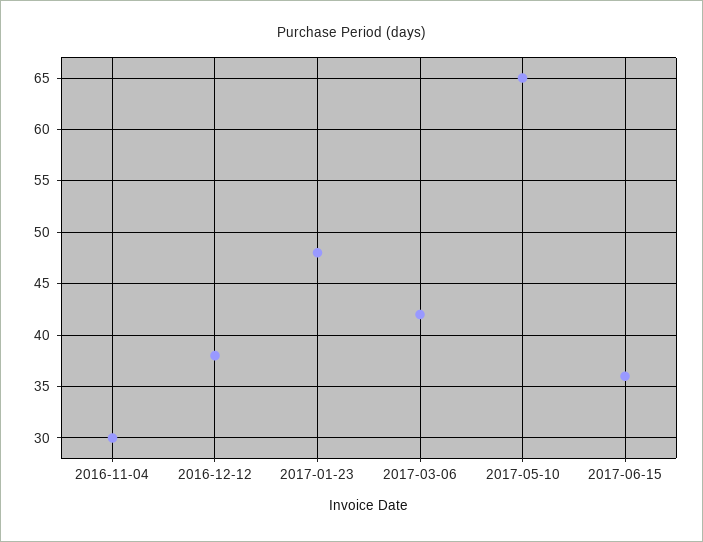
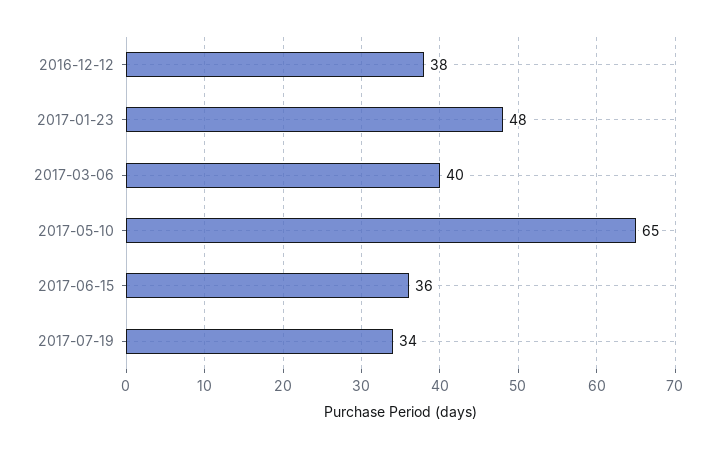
2016-11-04: 30 -> none
2017-03-06: 42 -> 40
2017-07-19: none -> 34

